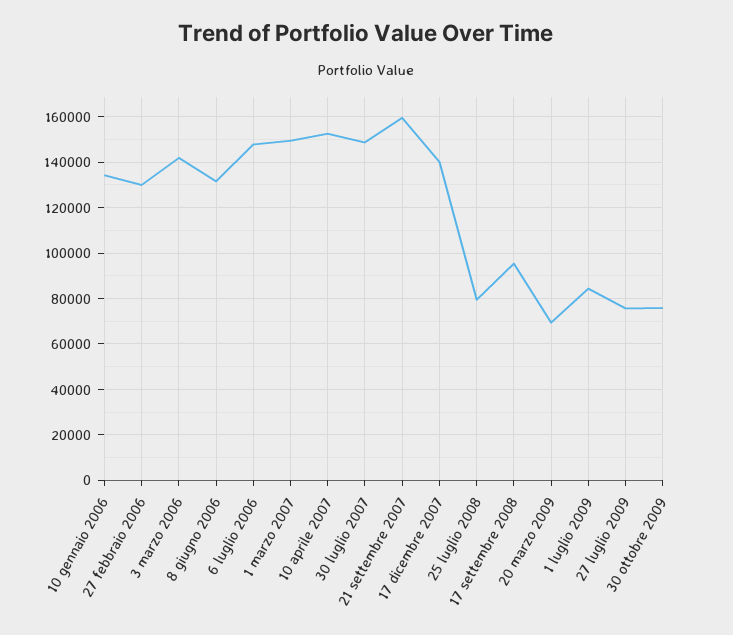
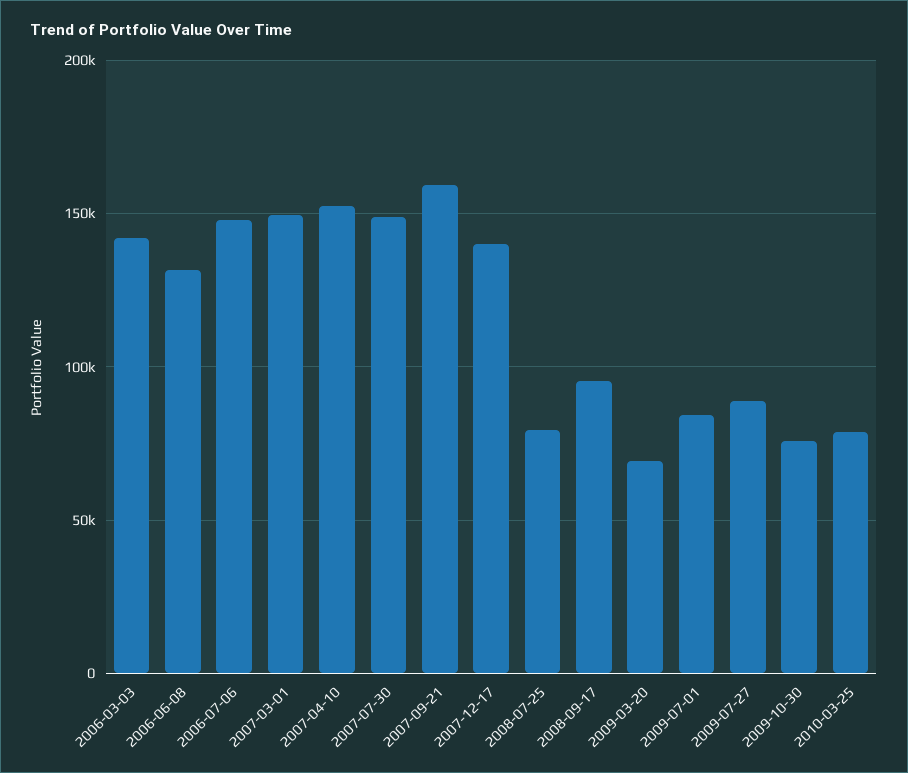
10 gennaio 2006: 135000 -> none
27 febbraio 2006: 130000 -> none
27 luglio 2009: 75000 -> 90000
2010-03-25: none -> 80000

